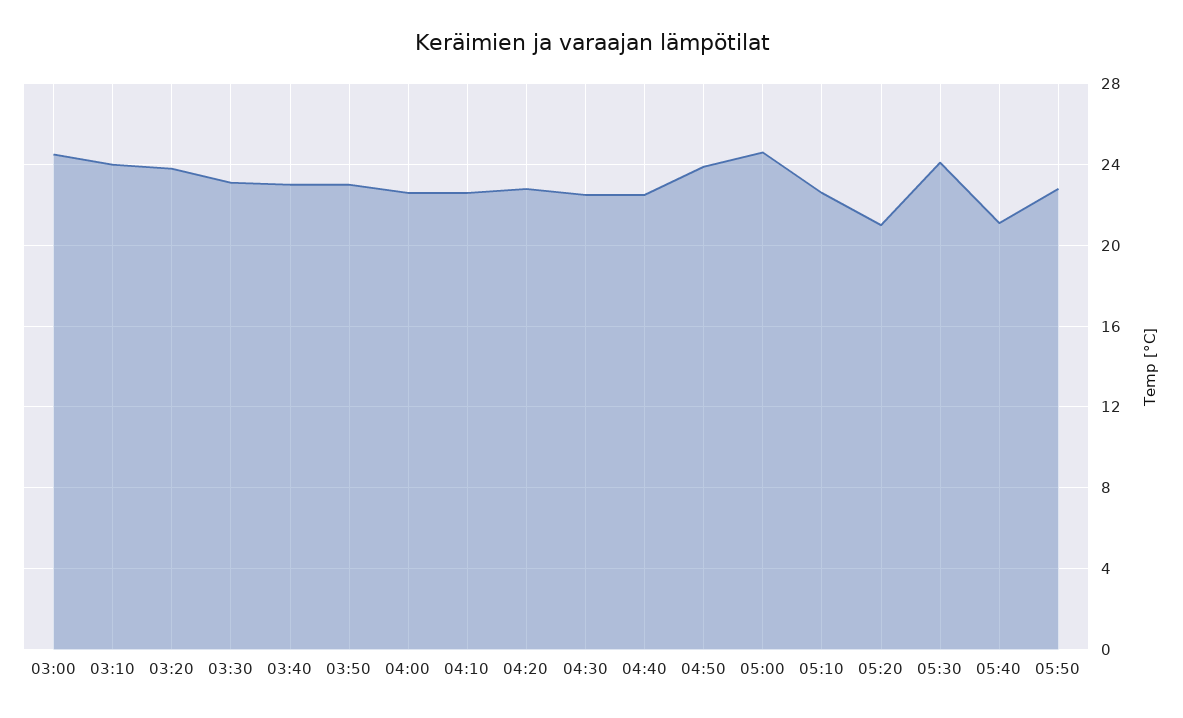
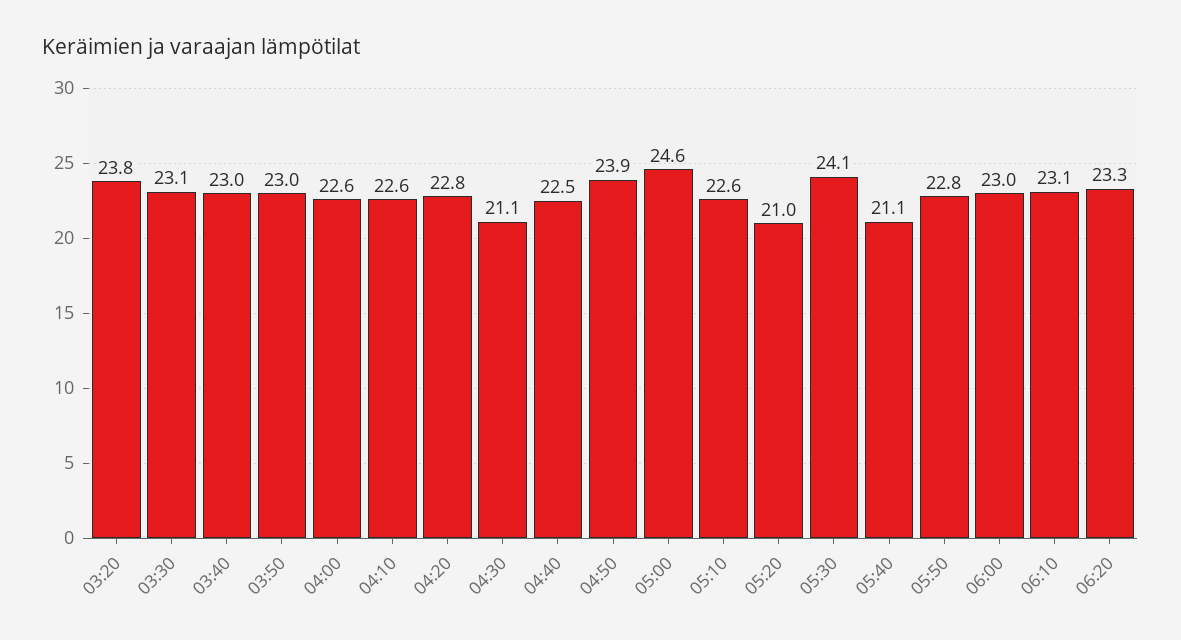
03:00: 24.5 -> none
03:10: 24 -> none
04:30: 22.5 -> 21.1
06:00: none -> 23
06:10: none -> 23.1
06:20: none -> 23.3

